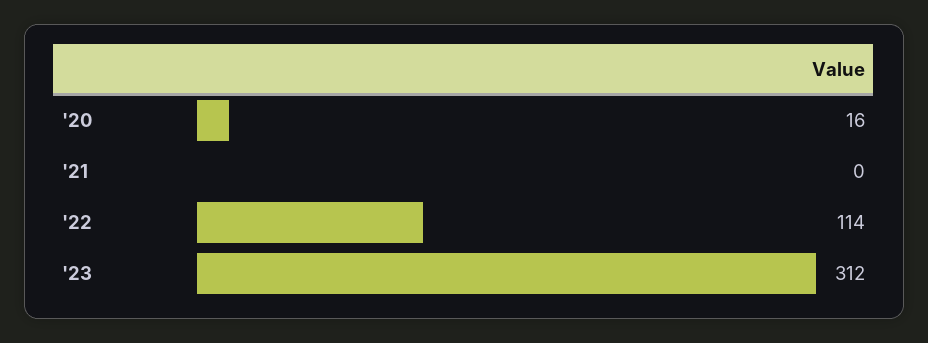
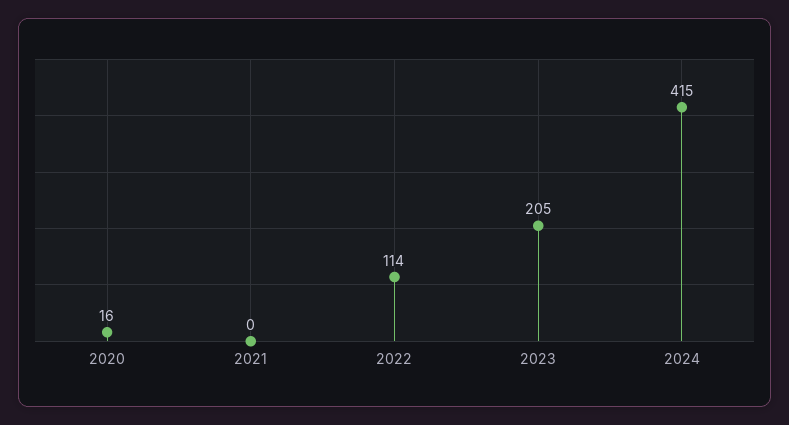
'23: 312 -> 205
2024: none -> 415

